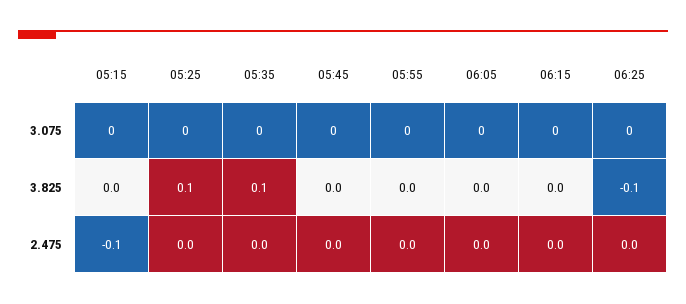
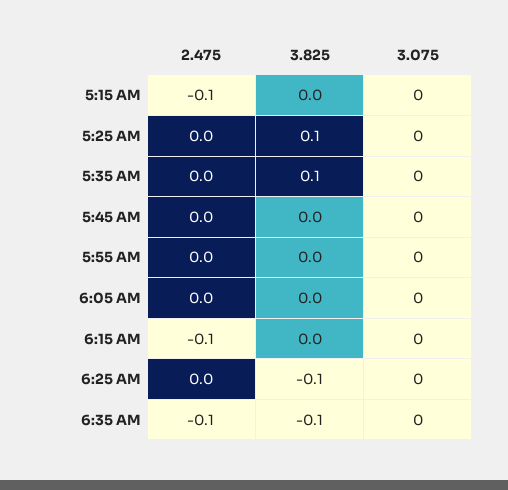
06:15, 2.475: 0 -> -0.1
6:35 AM, 2.475: none -> -0.1
6:35 AM, 3.825: none -> -0.1
6:35 AM, 3.075: none -> 0

